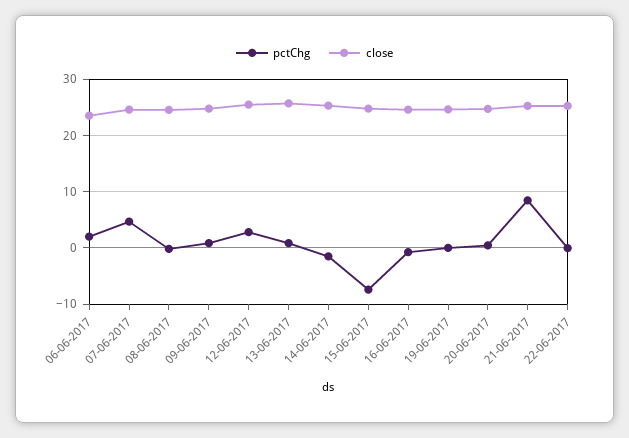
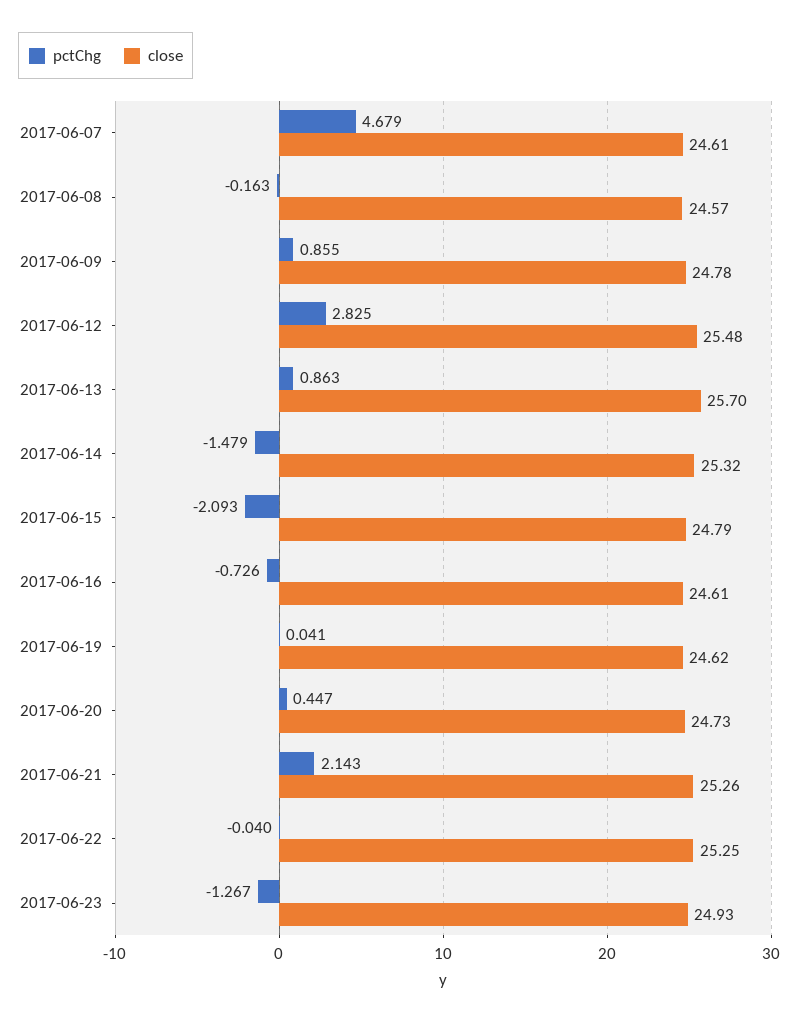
pctChg, 06-06-2017: 2 -> none
close, 06-06-2017: 24 -> none
pctChg, 15-06-2017: -8 -> -2.093
pctChg, 21-06-2017: 8 -> 2.143
pctChg, 2017-06-23: none -> -1.267
close, 2017-06-23: none -> 24.93

